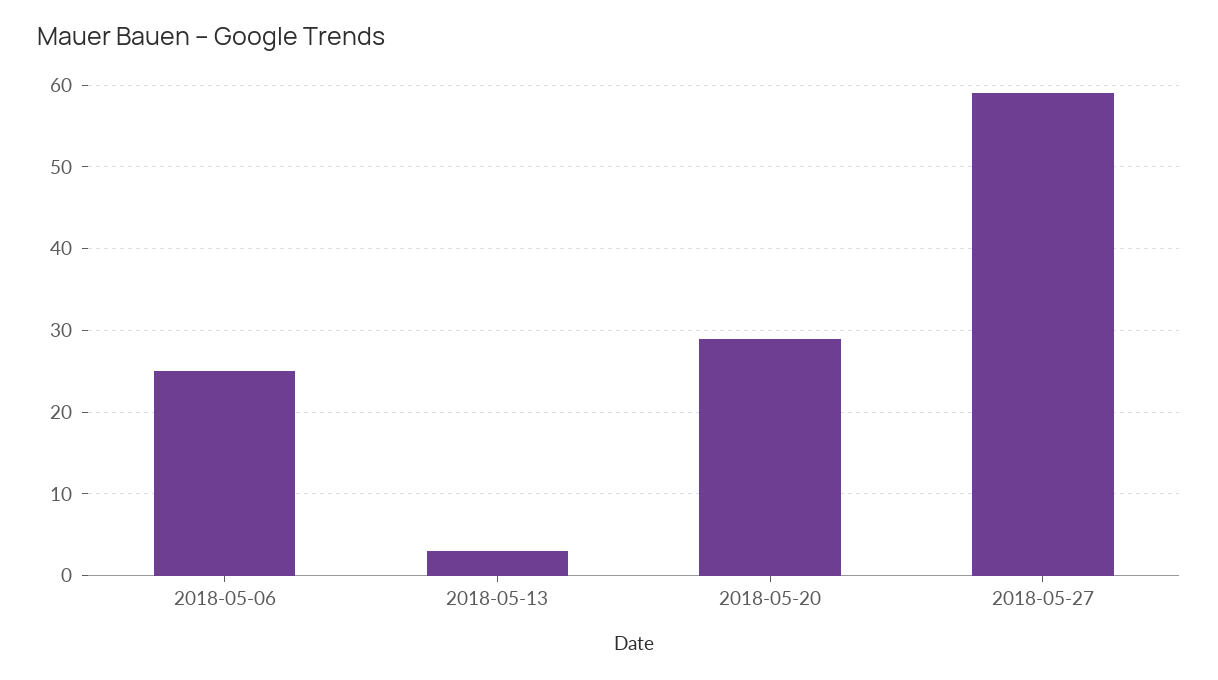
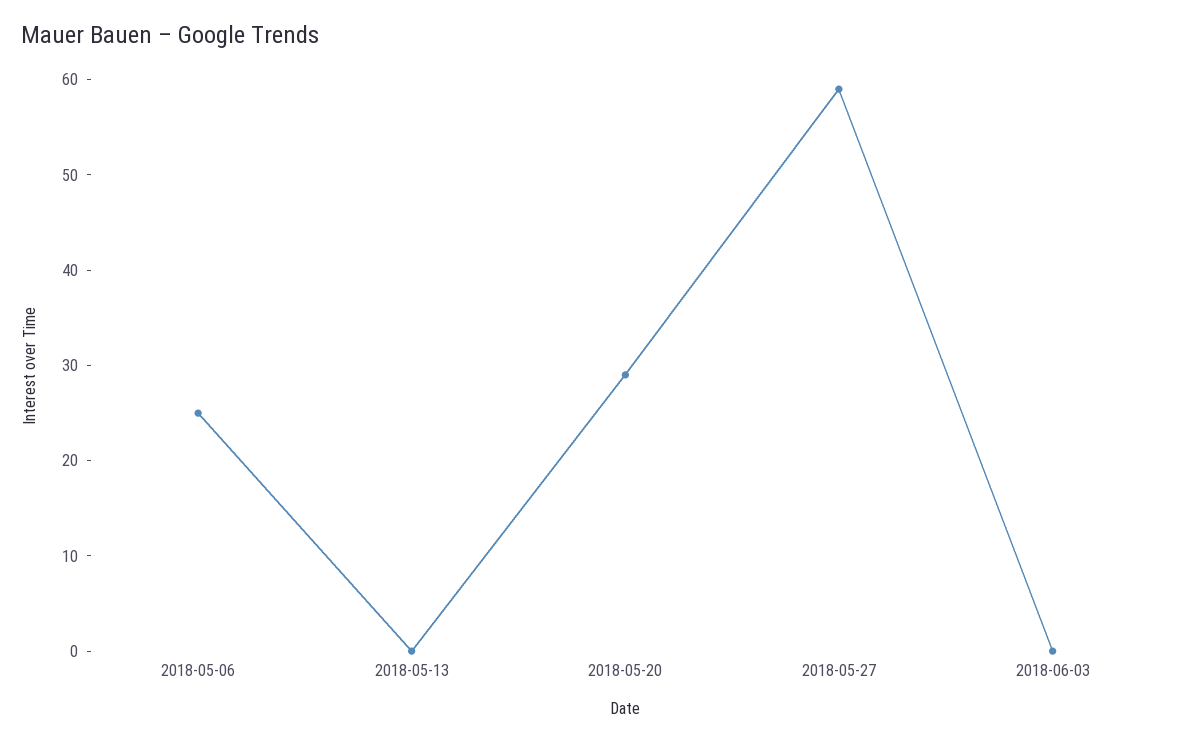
2018-05-13: 3 -> 0
2018-06-03: none -> 0

